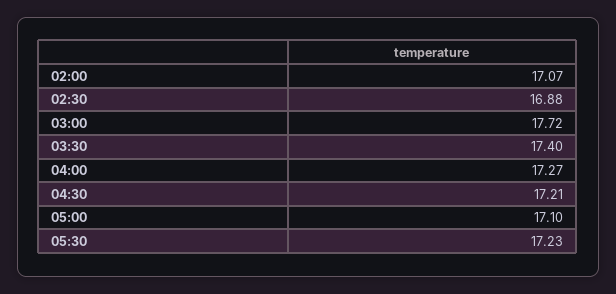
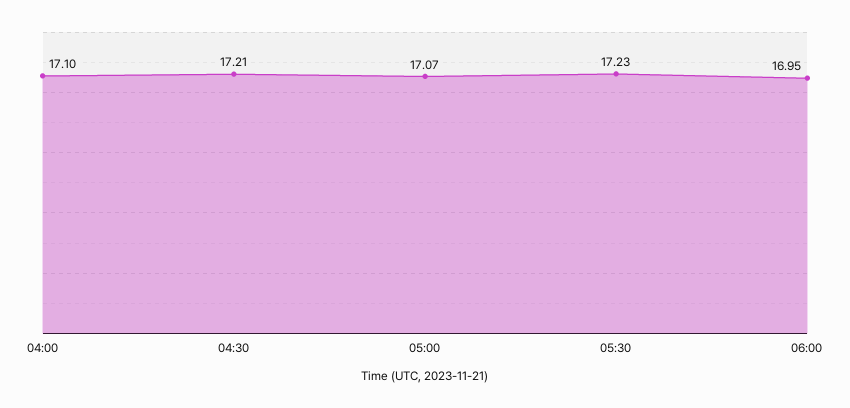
02:00: 17.07 -> none
02:30: 16.88 -> none
03:00: 17.72 -> none
03:30: 17.4 -> none
04:00: 17.27 -> 17.1
05:00: 17.1 -> 17.07
06:00: none -> 16.95

